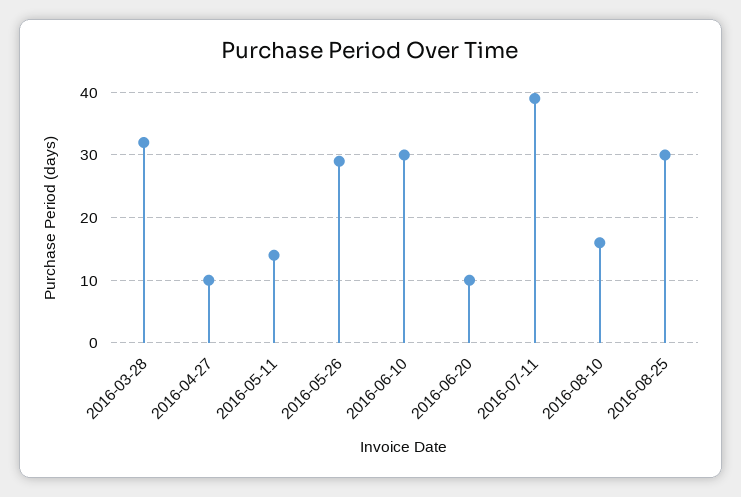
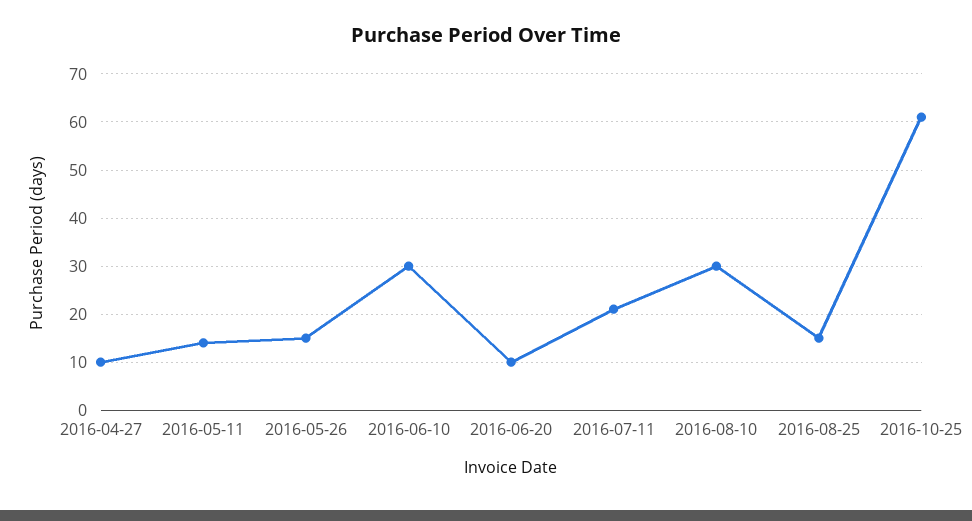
2016-03-28: 32 -> none
2016-05-26: 29 -> 15
2016-07-11: 39 -> 20
2016-08-10: 16 -> 30
2016-08-25: 30 -> 15
2016-10-25: none -> 60

